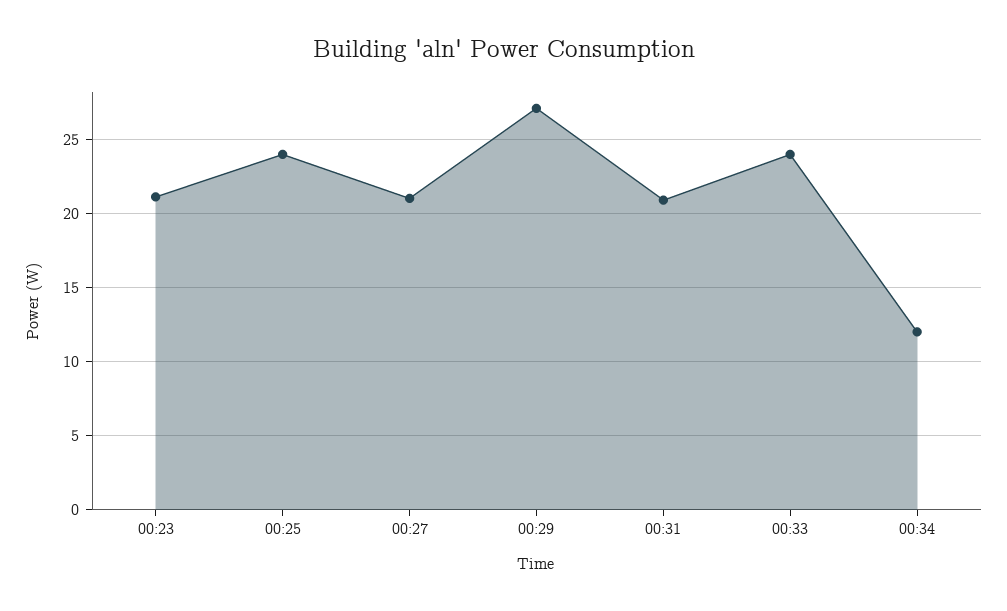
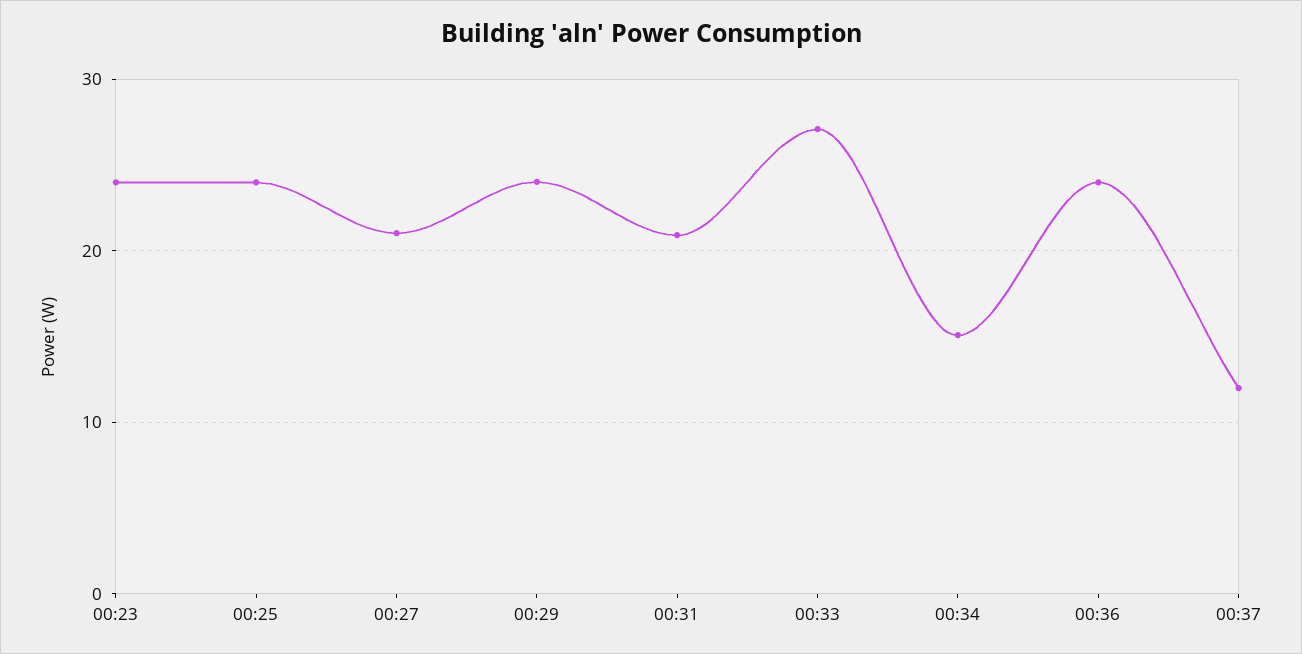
00:23: 21 -> 24
00:29: 27 -> 24
00:33: 24 -> 27
00:34: 12 -> 15
00:36: none -> 24
00:37: none -> 12

